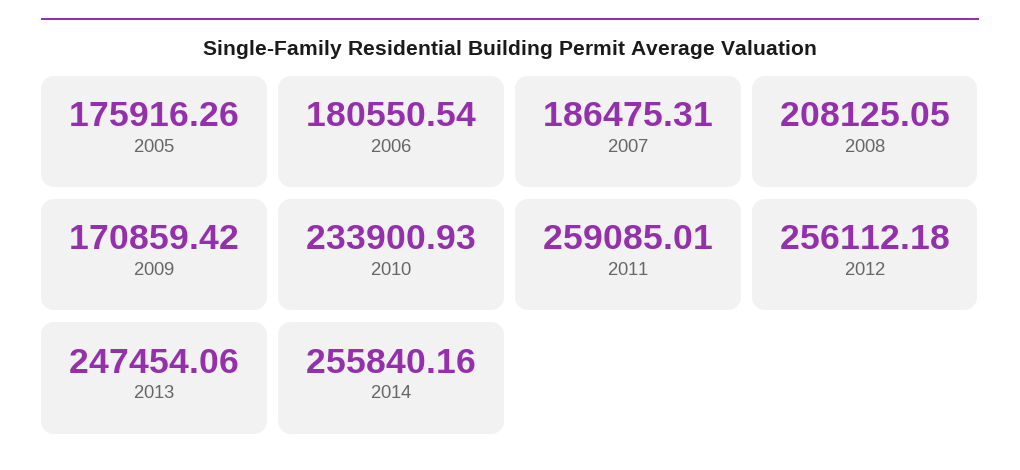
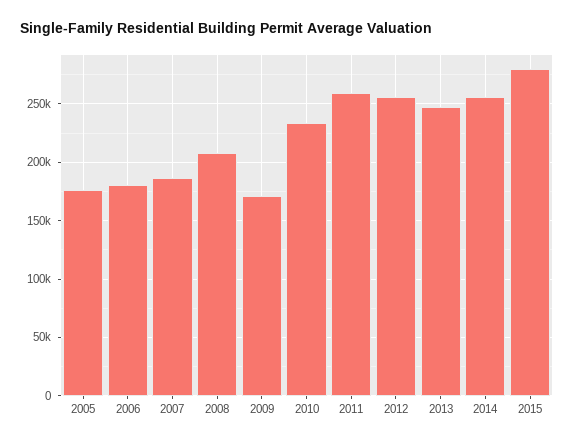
2015: none -> 280000

